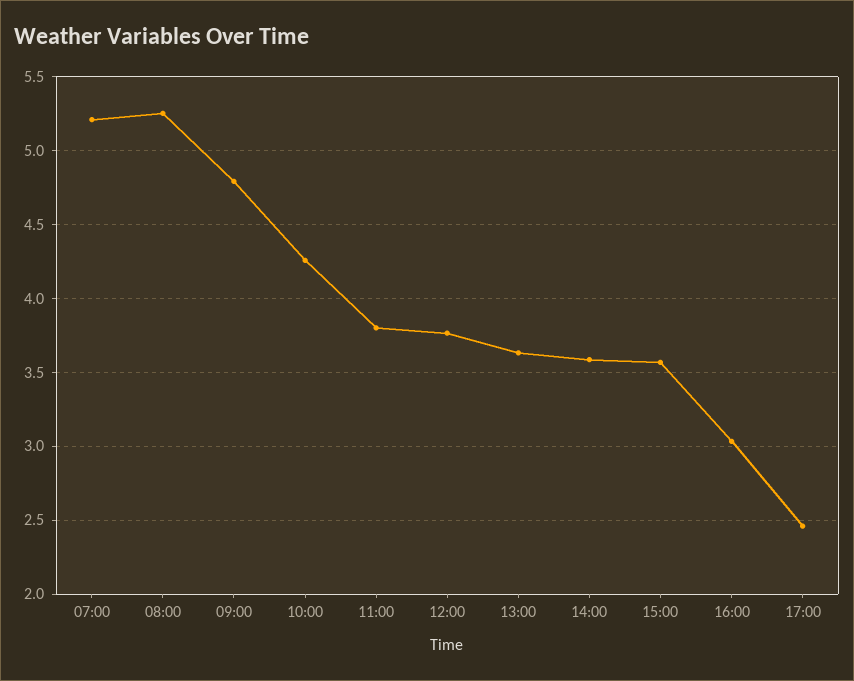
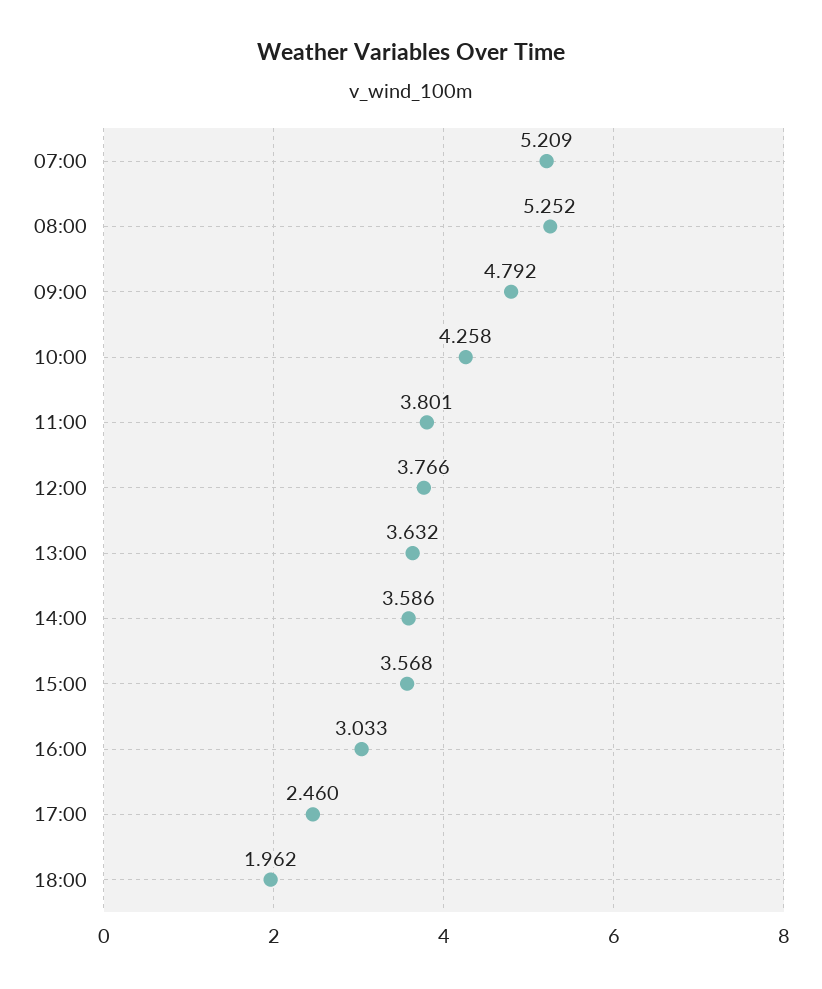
18:00: none -> 1.962

